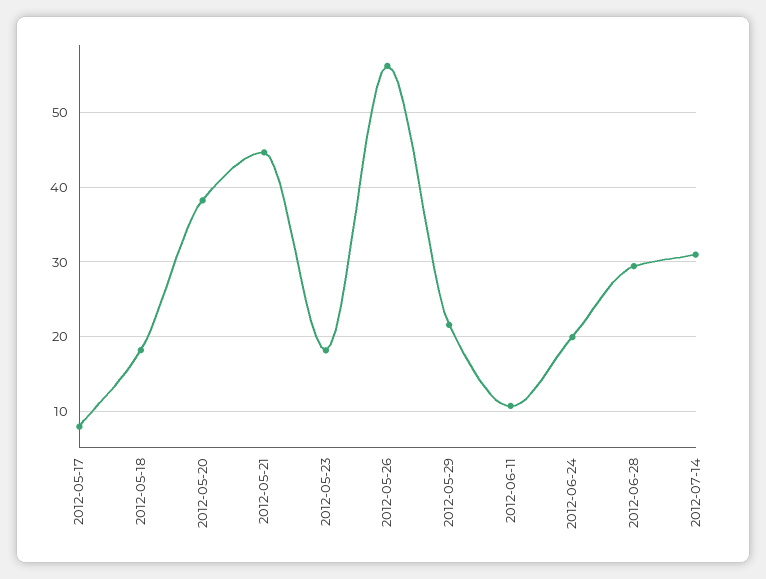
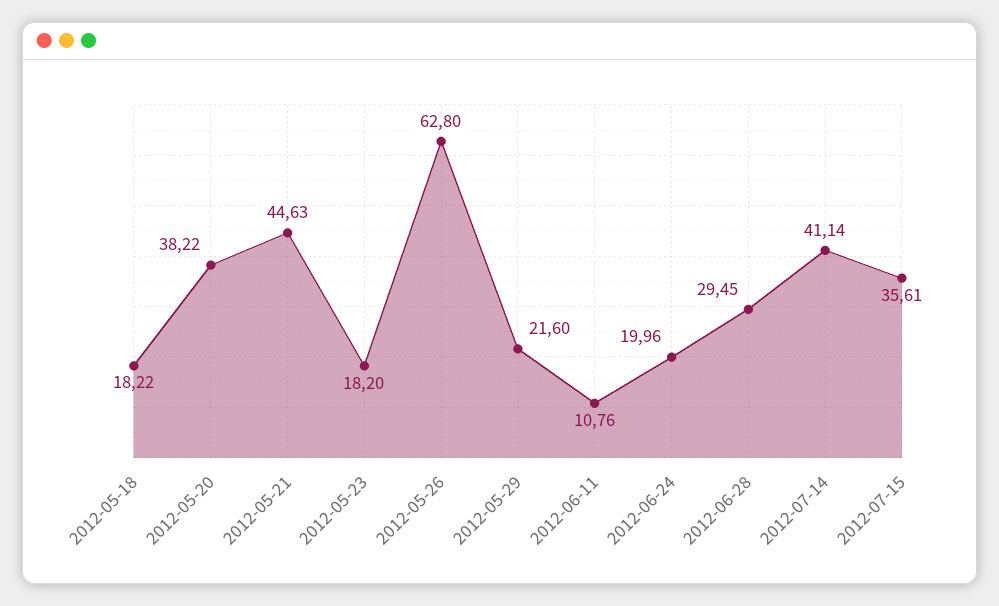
2012-05-17: 8 -> none
2012-05-26: 56 -> 62.8
2012-07-14: 31 -> 41.14
2012-07-15: none -> 35.61

